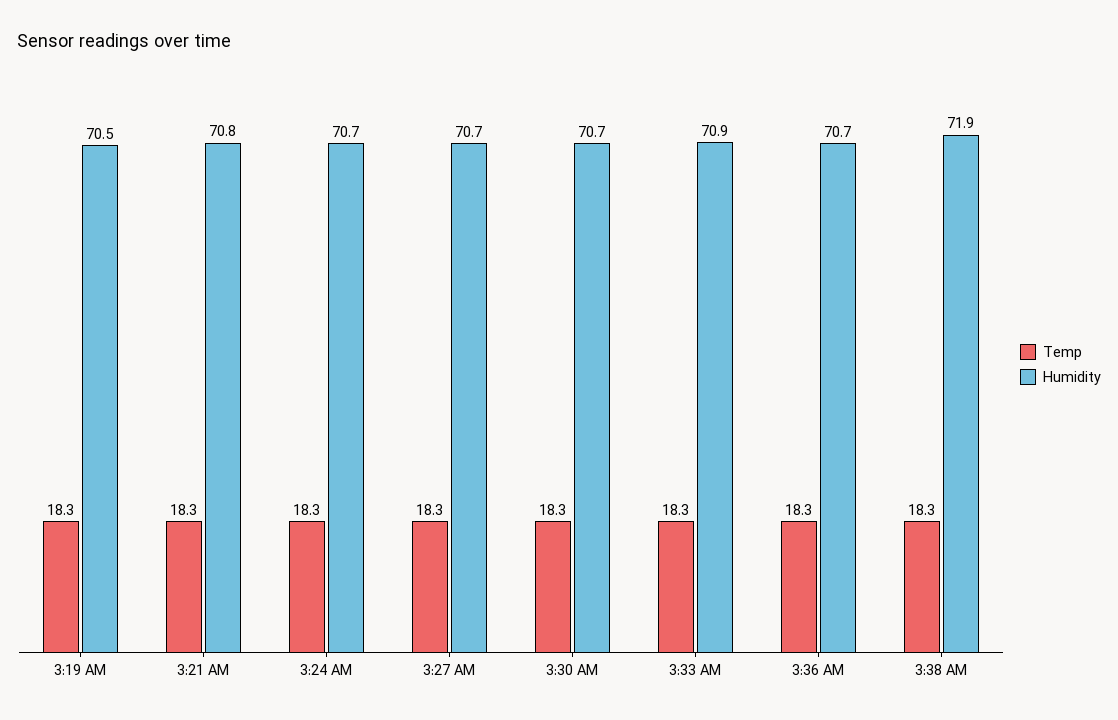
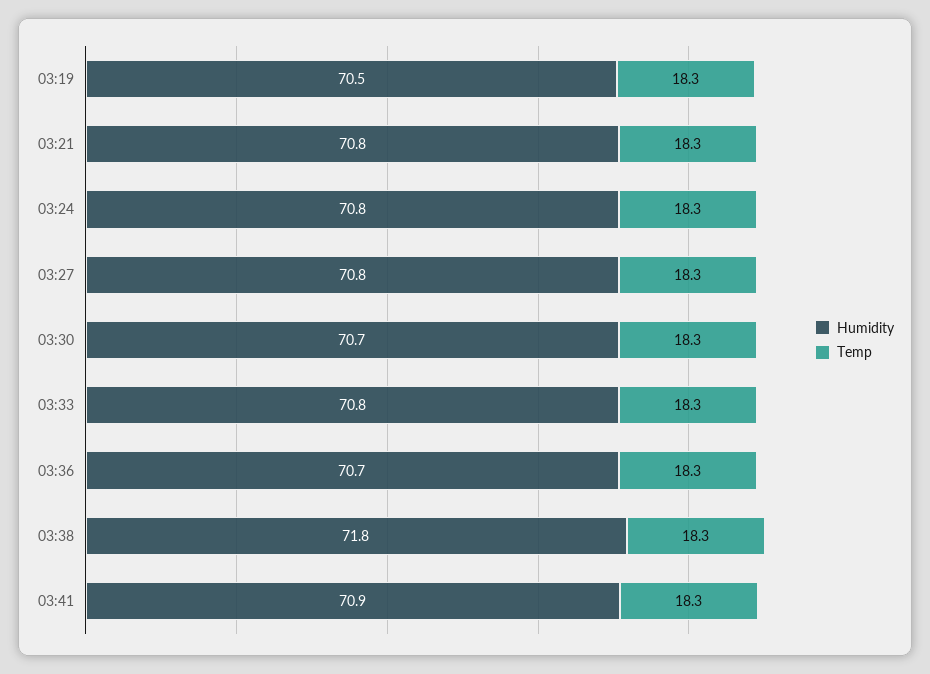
Humidity, 3:24 AM: 70.7 -> 70.8
Humidity, 3:27 AM: 70.7 -> 70.8
Humidity, 3:33 AM: 70.9 -> 70.8
Humidity, 3:38 AM: 71.9 -> 71.8
Humidity, 03:41: none -> 70.9
Temp, 03:41: none -> 18.3

